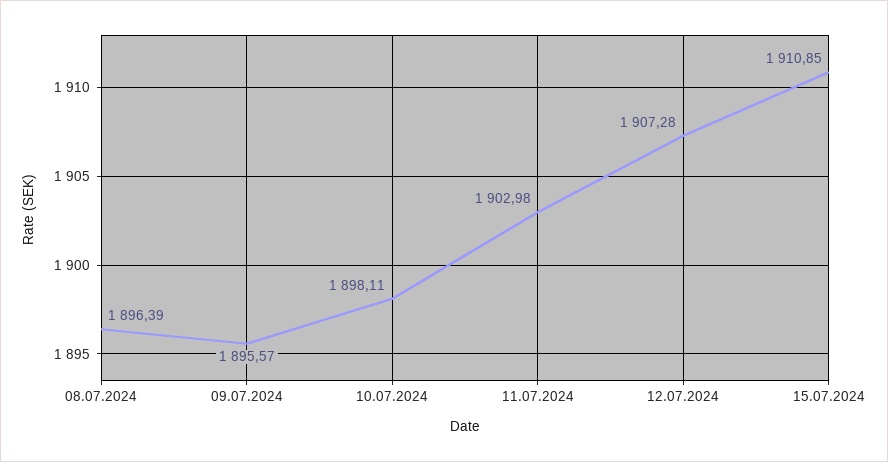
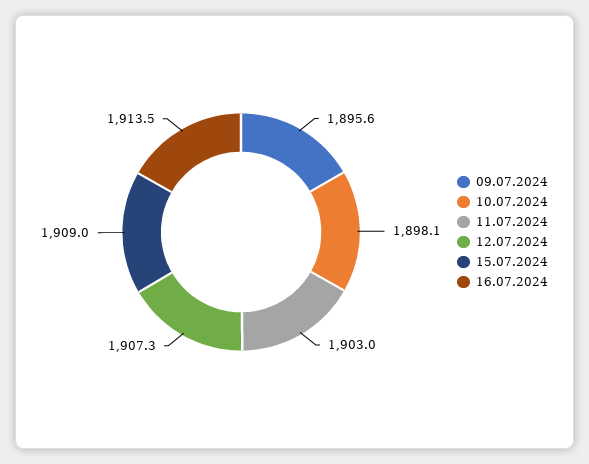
08.07.2024: 1896.39 -> none
15.07.2024: 1910.85 -> 1909
16.07.2024: none -> 1913.5

